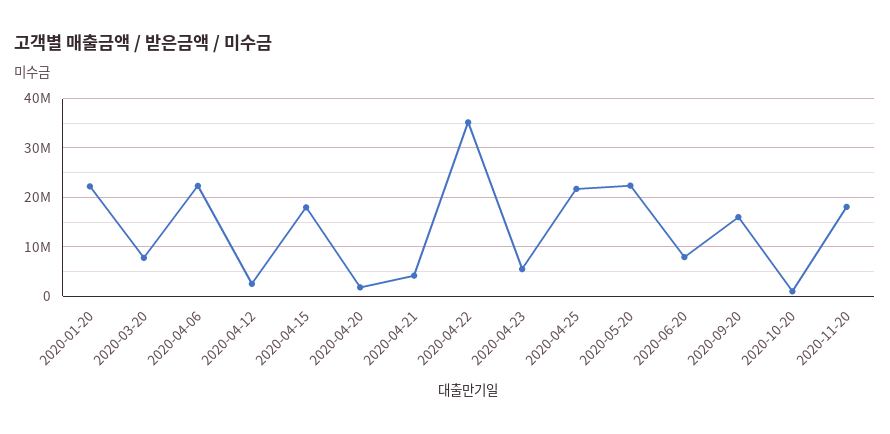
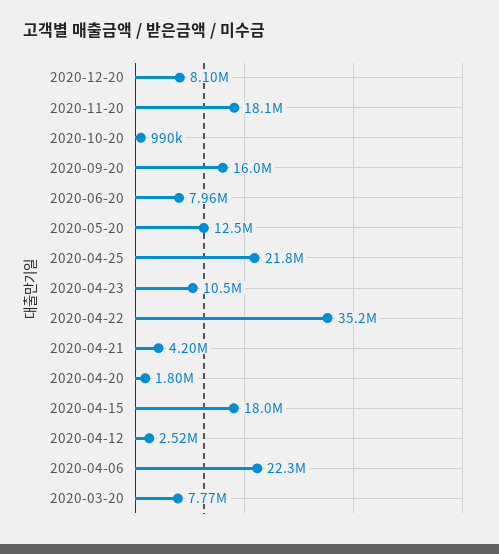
2020-01-20: 22000000 -> none
2020-04-23: 6000000 -> 10500000
2020-05-20: 22000000 -> 12500000
2020-12-20: none -> 8100000

